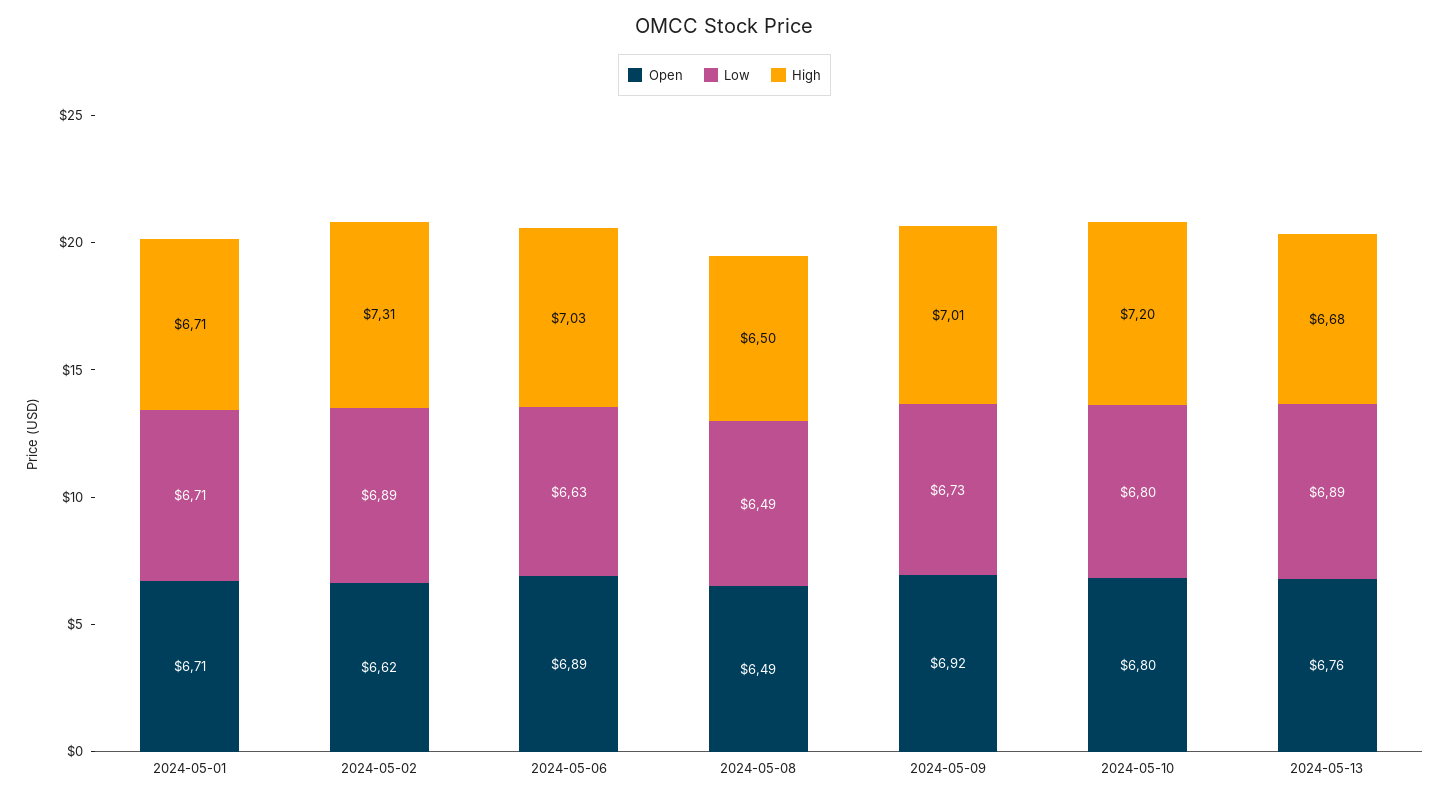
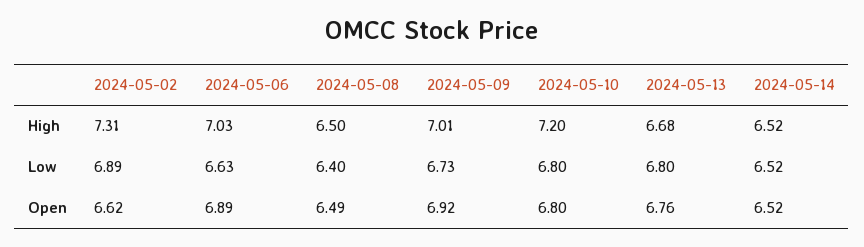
Open, 2024-05-01: 6.71 -> none
Low, 2024-05-01: 6.71 -> none
High, 2024-05-01: 6.71 -> none
Low, 2024-05-08: 6.49 -> 6.4
Low, 2024-05-13: 6.89 -> 6.8
High, 2024-05-14: none -> 6.52
Low, 2024-05-14: none -> 6.52
Open, 2024-05-14: none -> 6.52

